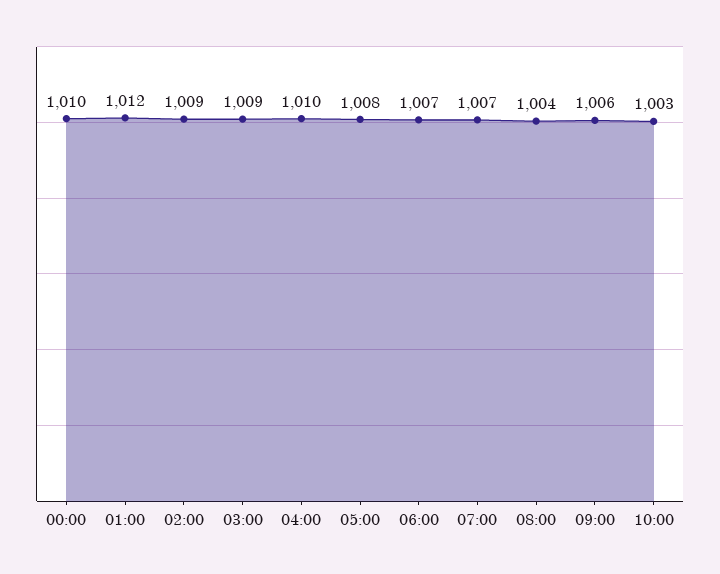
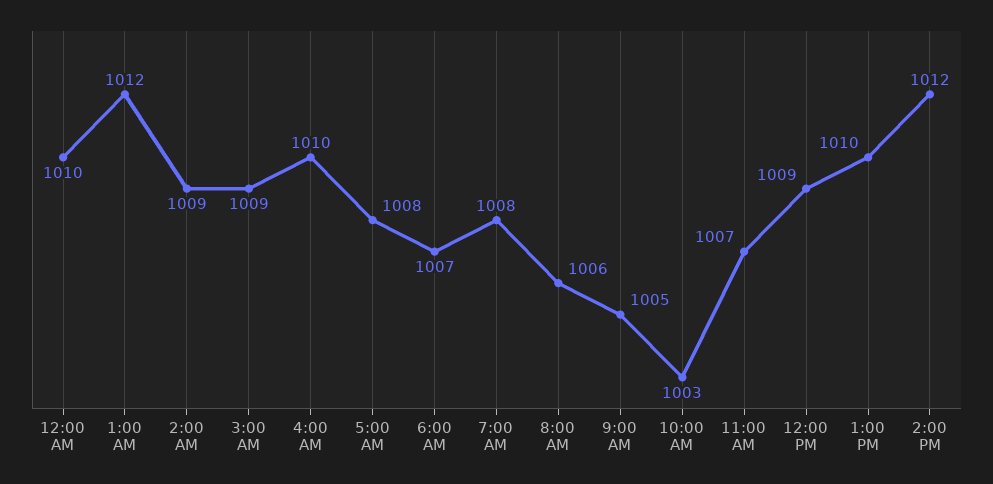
07:00: 1007 -> 1008
08:00: 1004 -> 1006
09:00: 1006 -> 1005
11:00 AM: none -> 1007
12:00 PM: none -> 1009
1:00 PM: none -> 1010
2:00 PM: none -> 1012

